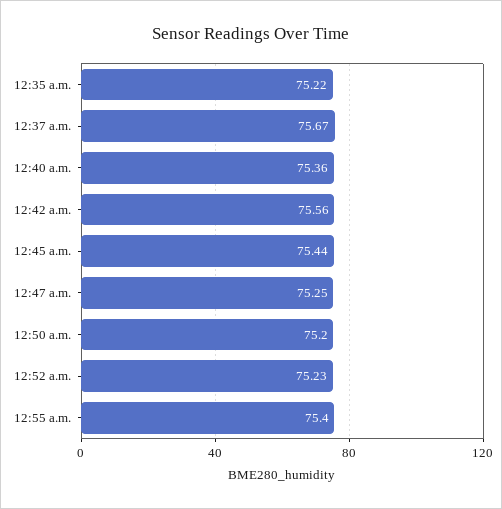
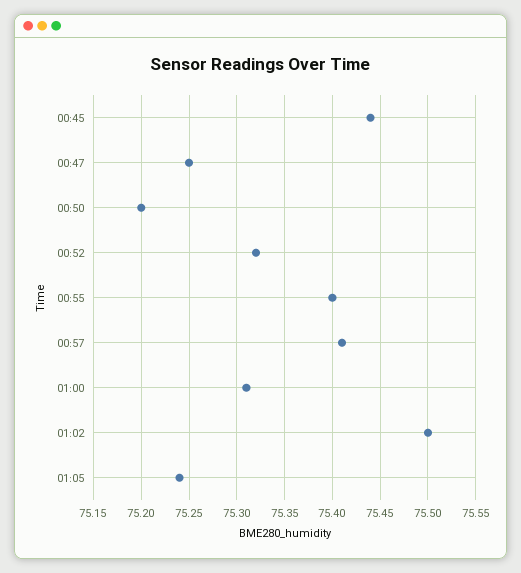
12:35 a.m.: 75.22 -> none
12:37 a.m.: 75.67 -> none
12:40 a.m.: 75.36 -> none
12:42 a.m.: 75.56 -> none
12:52 a.m.: 75.23 -> 75.32
00:57: none -> 75.41
01:00: none -> 75.31
01:02: none -> 75.5
01:05: none -> 75.24

